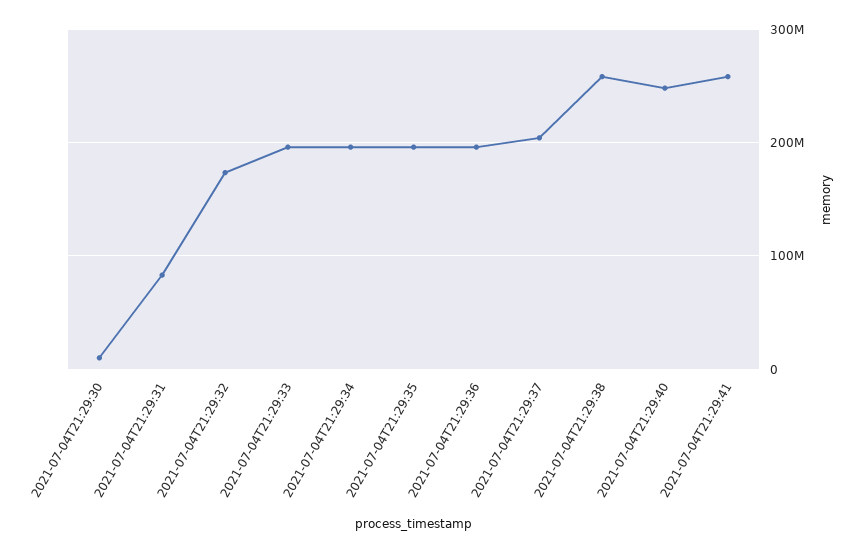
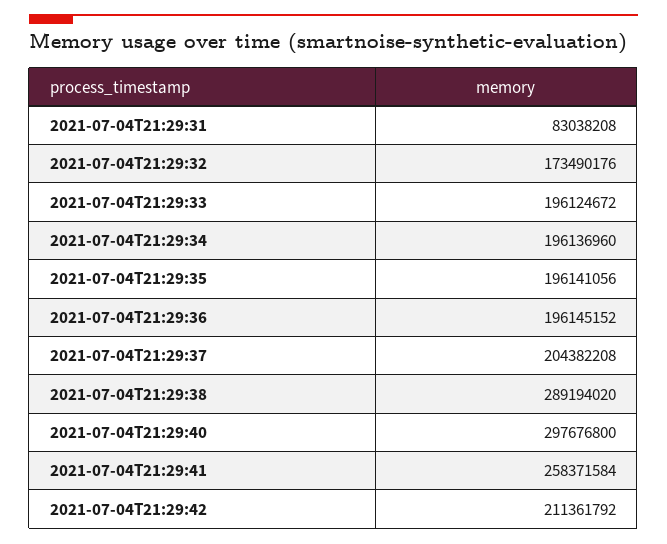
2021-07-04T21:29:30: 10000000 -> none
2021-07-04T21:29:38: 260000000 -> 289194020
2021-07-04T21:29:40: 250000000 -> 297676800
2021-07-04T21:29:42: none -> 211361792

